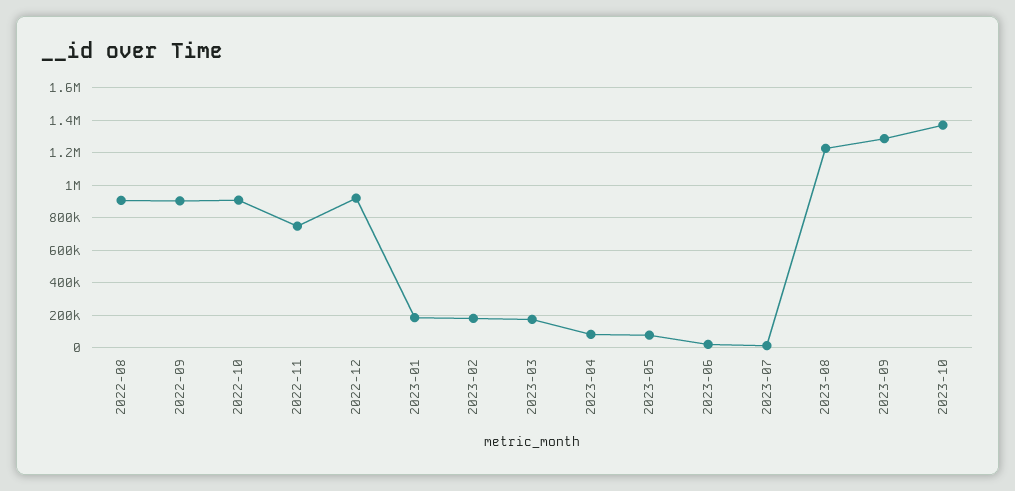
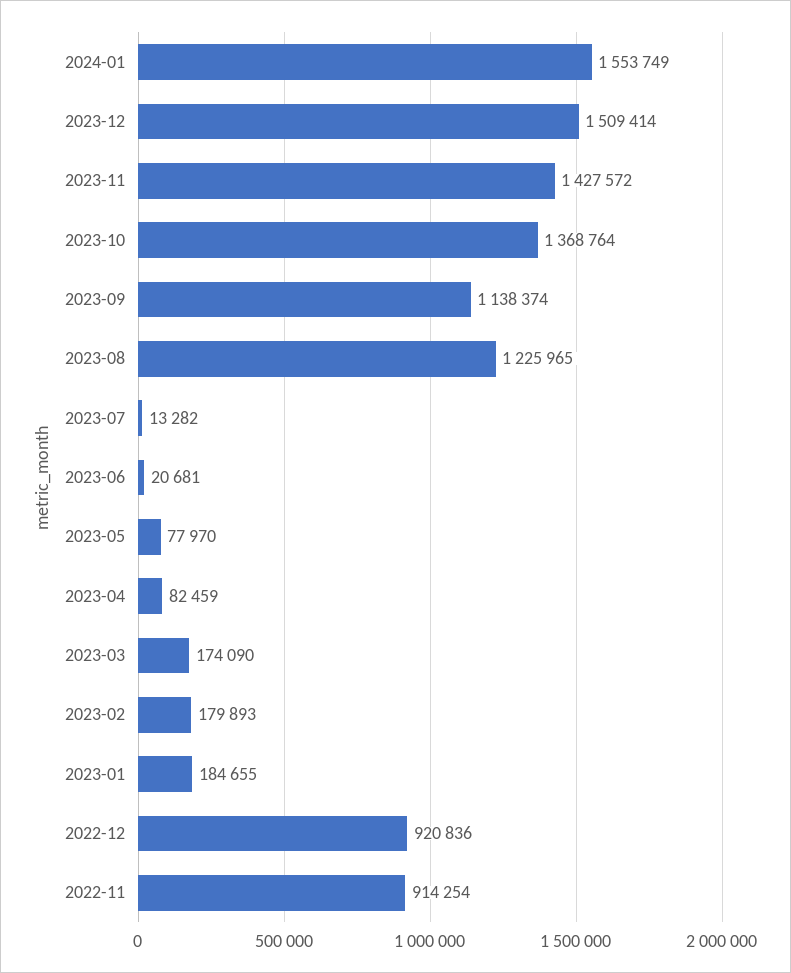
2022-08: 900000 -> none
2022-09: 900000 -> none
2022-10: 900000 -> none
2022-11: 750000 -> 914254
2023-09: 1300000 -> 1138374
2024-01: none -> 1553749
2023-12: none -> 1509414
2023-11: none -> 1427572

